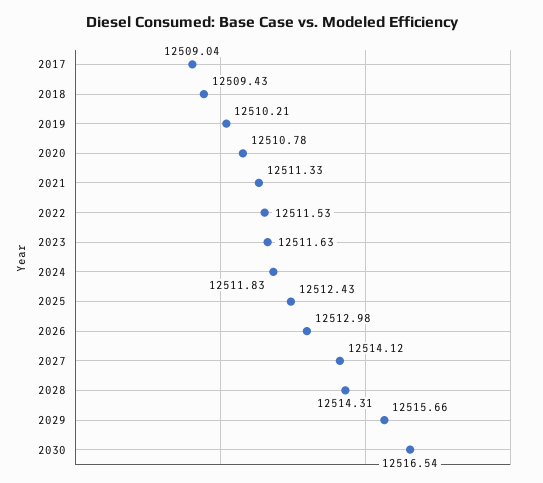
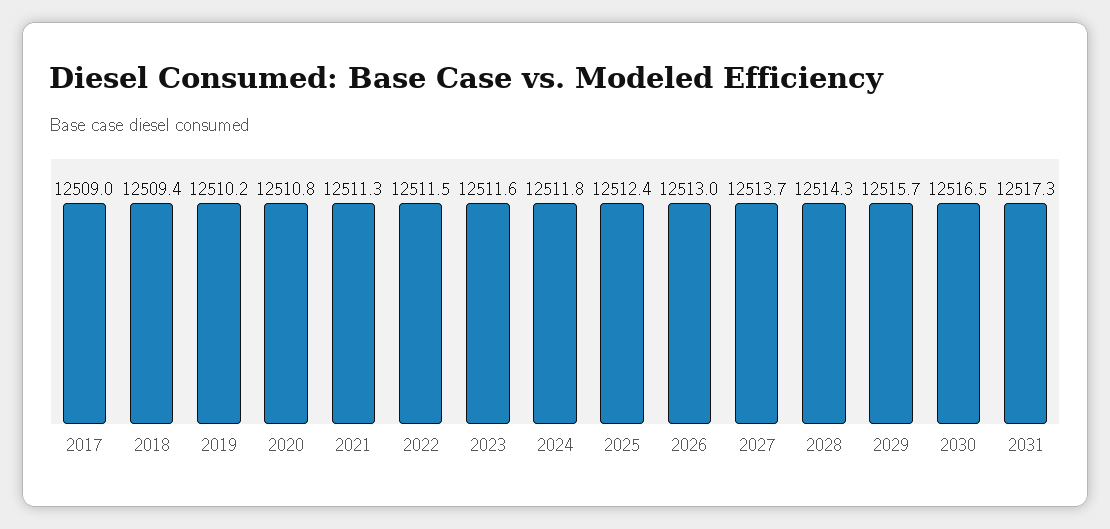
2027: 12514.12 -> 12513.7
2031: none -> 12517.3

